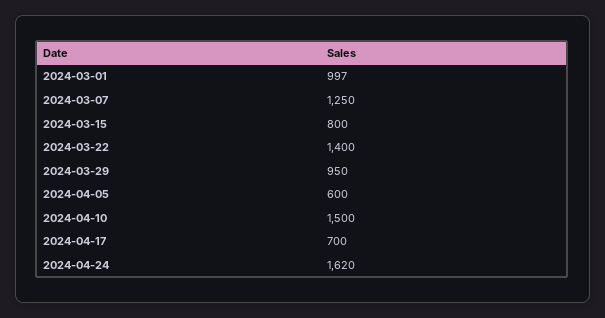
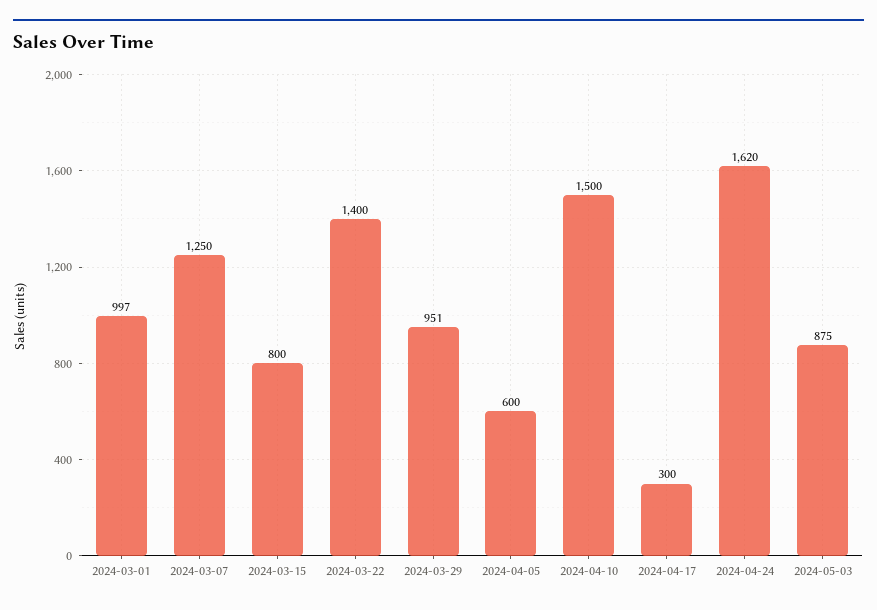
2024-03-29: 950 -> 951
2024-04-17: 700 -> 300
2024-05-03: none -> 875

